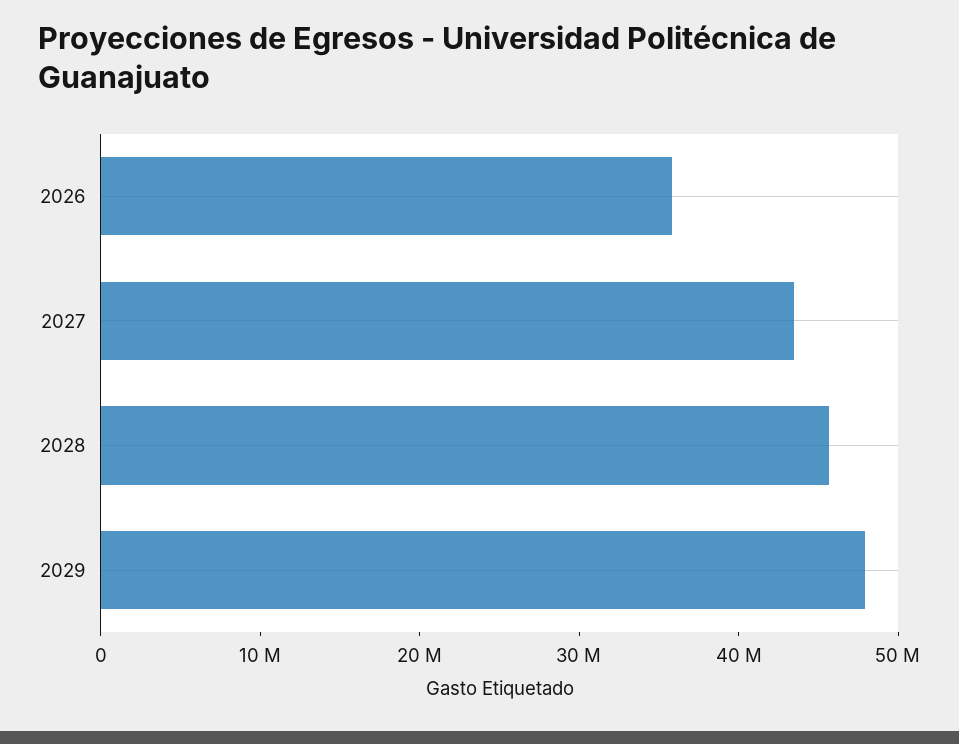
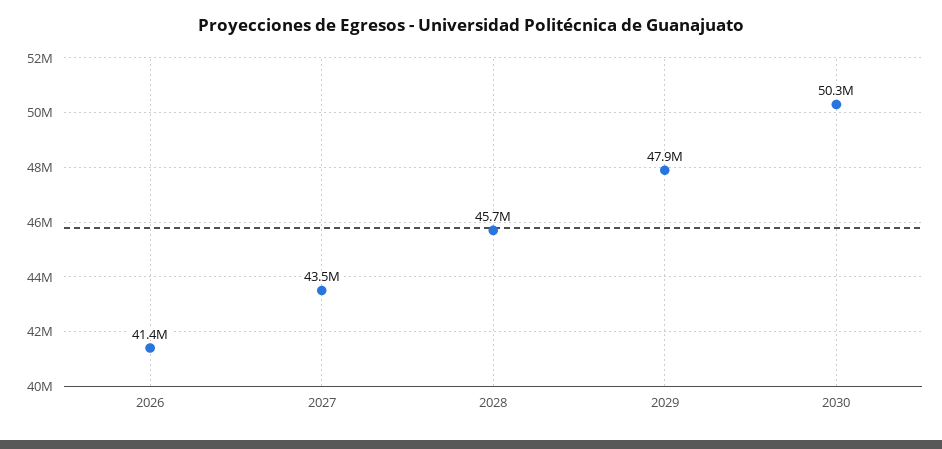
2026: 36000000 -> 41400000
2030: none -> 50300000

